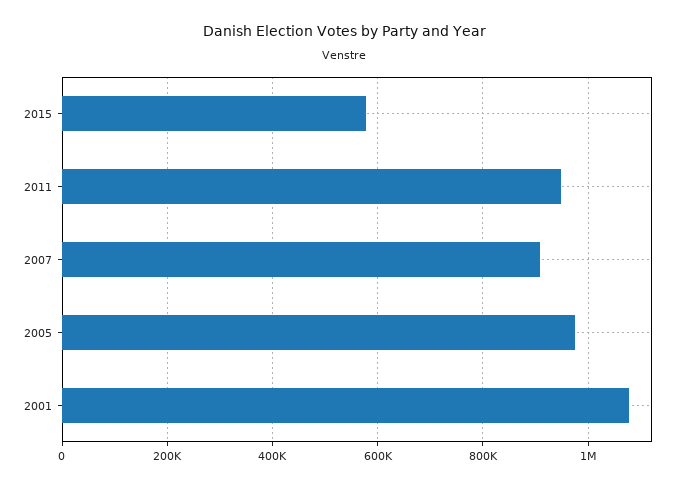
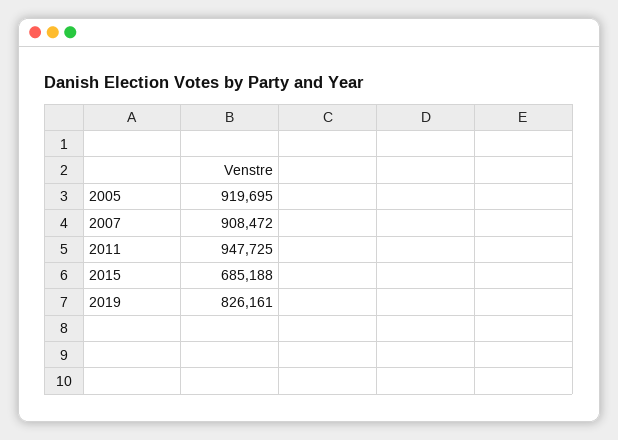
2015: 580000 -> 685188
2005: 980000 -> 919695
2001: 1080000 -> none
2019: none -> 826161

